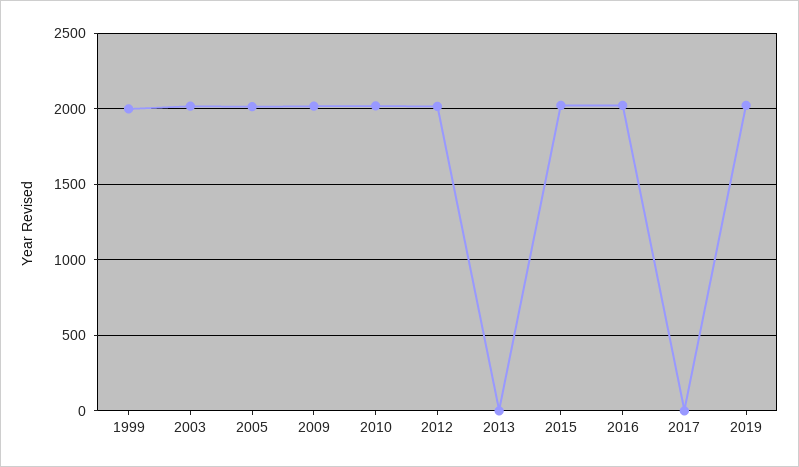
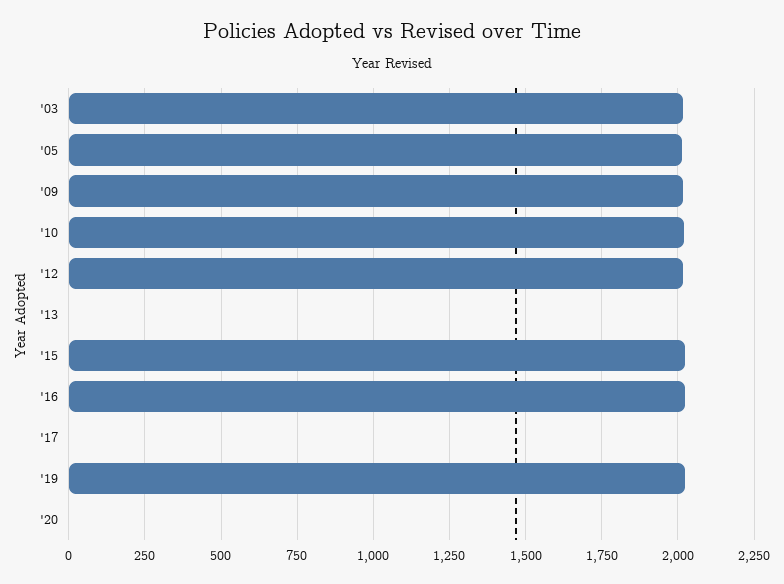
1999: 2000 -> none
'20: none -> 0

